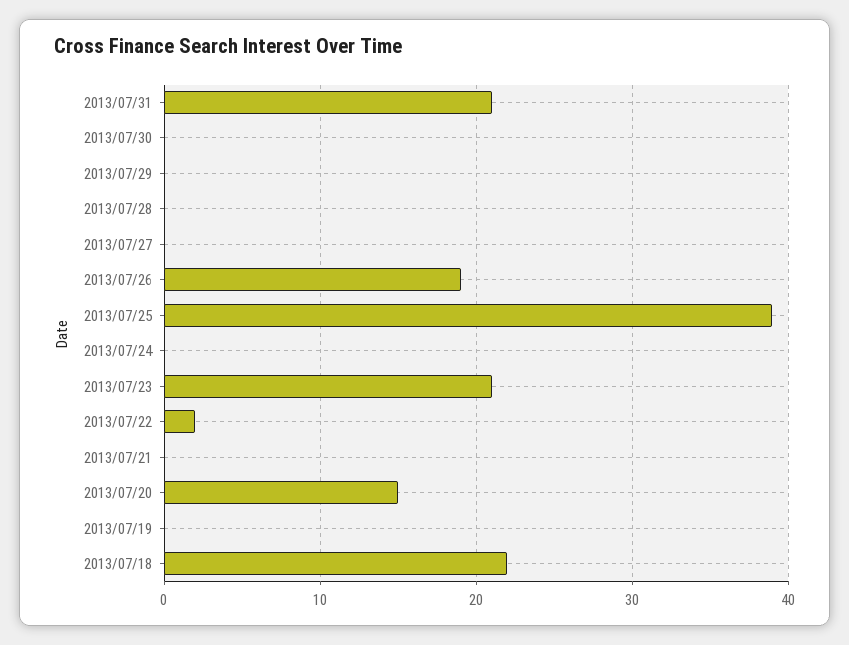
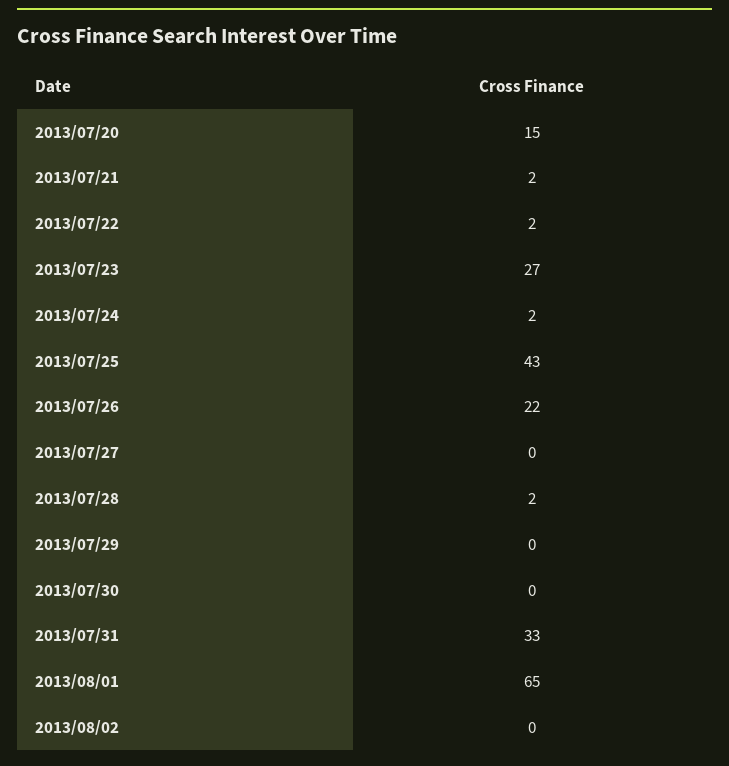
2013/07/31: 21 -> 33
2013/07/28: 0 -> 2
2013/07/26: 19 -> 22
2013/07/25: 39 -> 43
2013/07/24: 0 -> 2
2013/07/23: 21 -> 27
2013/07/21: 0 -> 2
2013/07/19: 0 -> none
2013/07/18: 22 -> none
2013/08/01: none -> 65
2013/08/02: none -> 0

